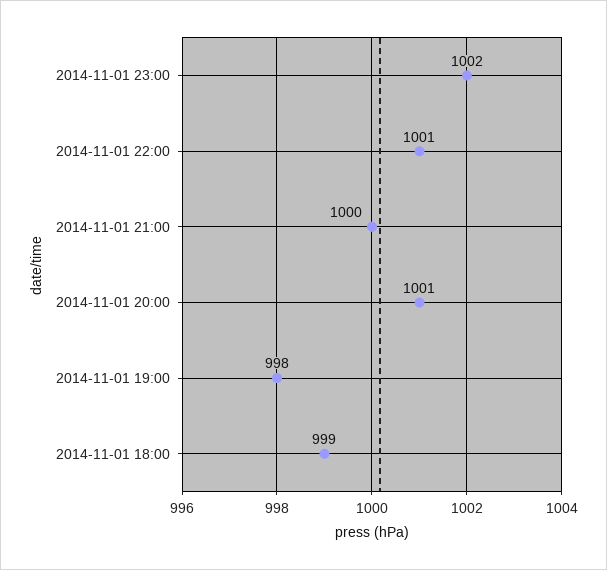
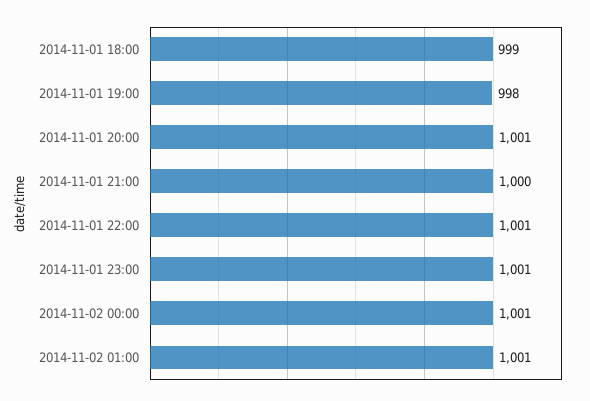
2014-11-01 23:00: 1002 -> 1001
2014-11-02 00:00: none -> 1001
2014-11-02 01:00: none -> 1001

